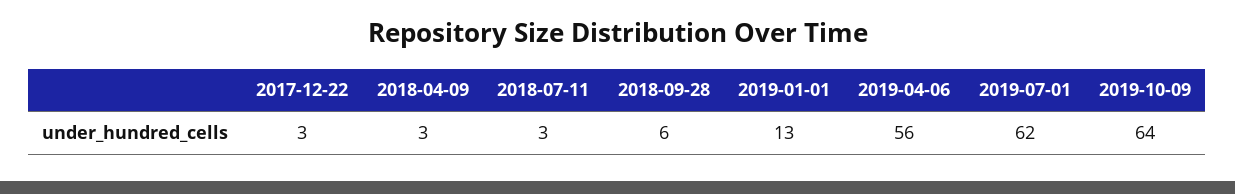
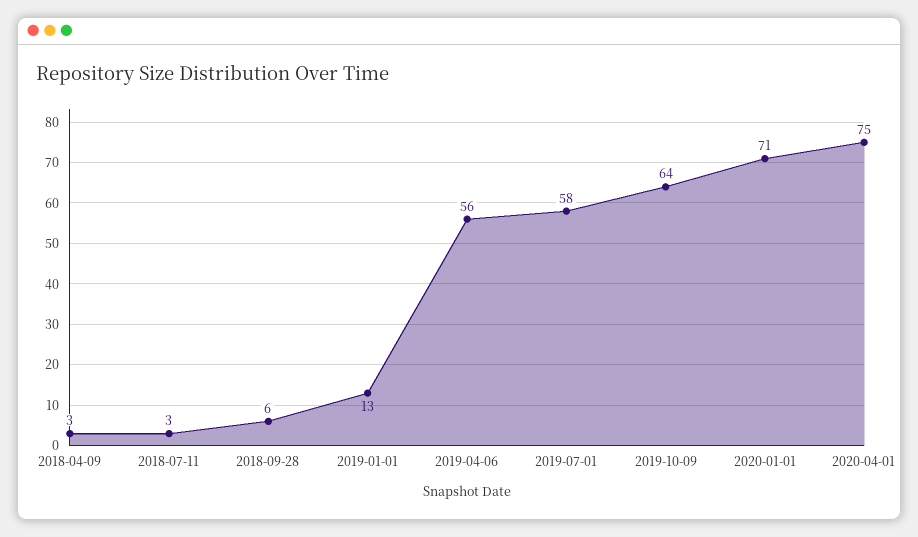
2017-12-22: 3 -> none
2019-07-01: 62 -> 58
2020-01-01: none -> 71
2020-04-01: none -> 75

